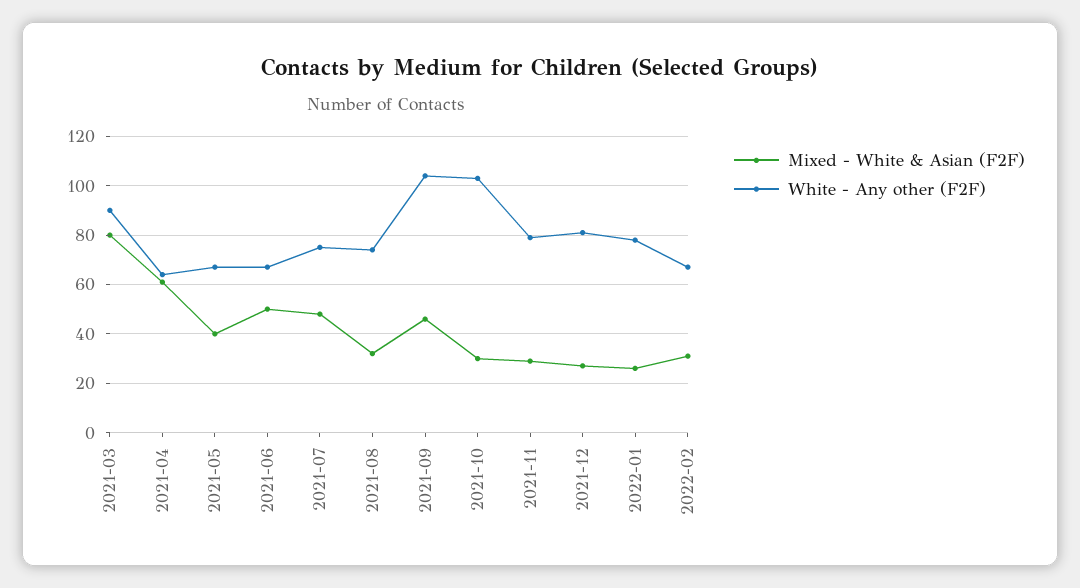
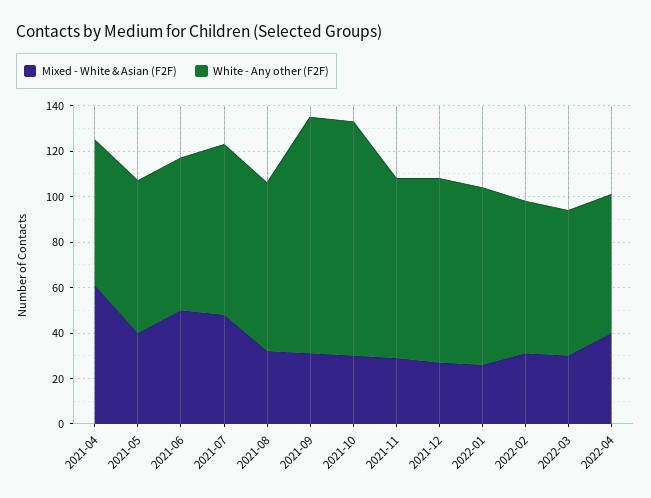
Mixed - White & Asian (F2F), 2021-03: 80 -> none
White - Any other (F2F), 2021-03: 90 -> none
Mixed - White & Asian (F2F), 2021-09: 45 -> 30
Mixed - White & Asian (F2F), 2022-03: none -> 30
White - Any other (F2F), 2022-03: none -> 65
Mixed - White & Asian (F2F), 2022-04: none -> 40
White - Any other (F2F), 2022-04: none -> 60

